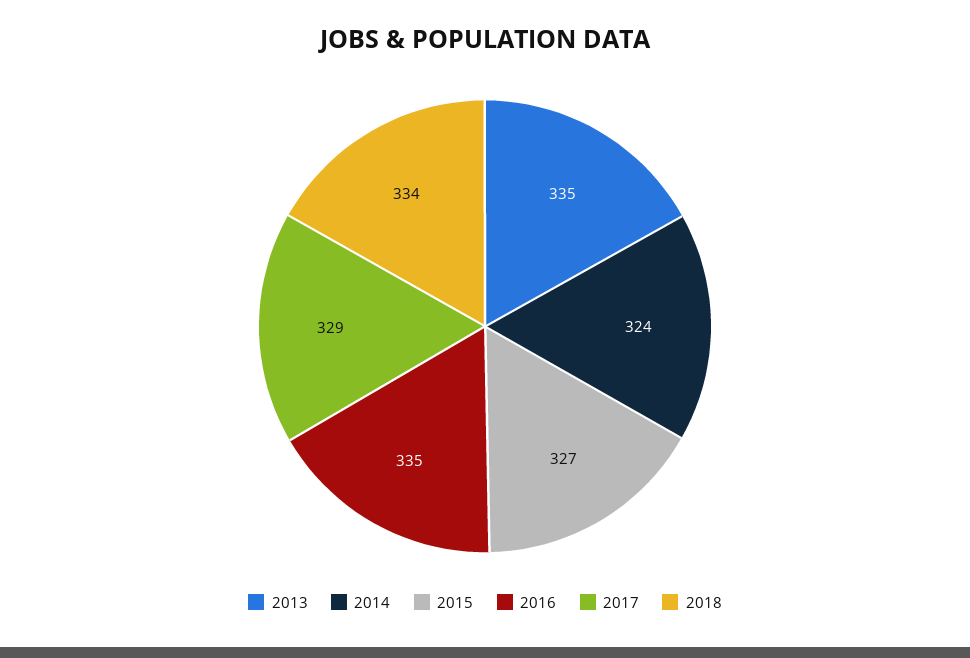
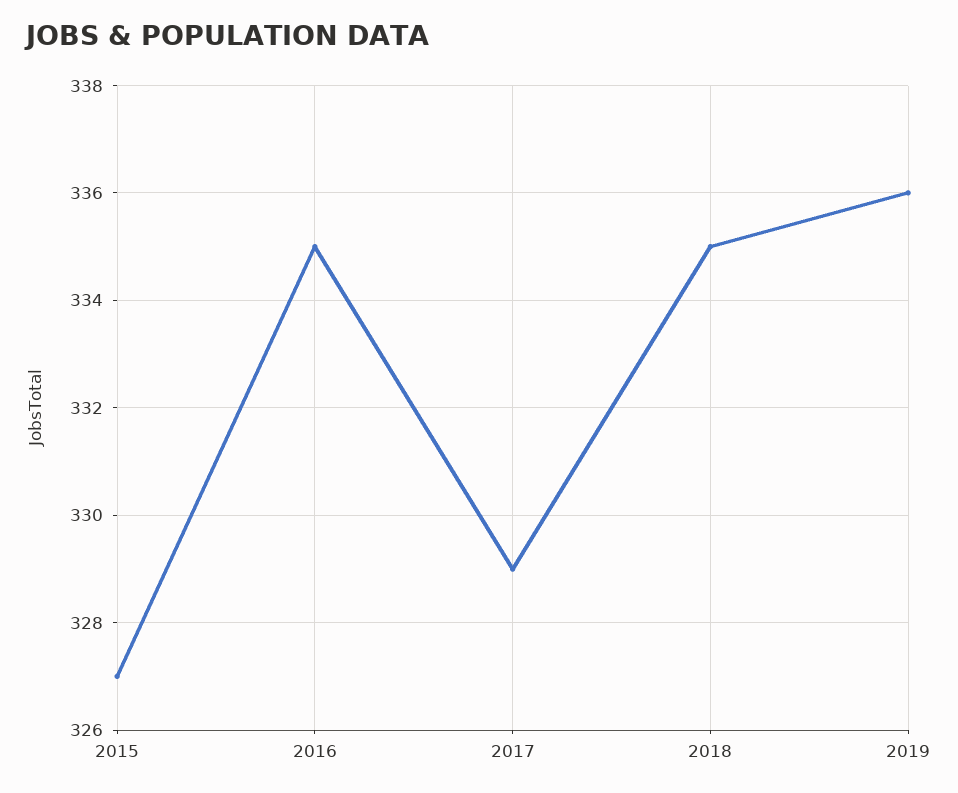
2013: 335 -> none
2014: 324 -> none
2018: 334 -> 335
2019: none -> 336

